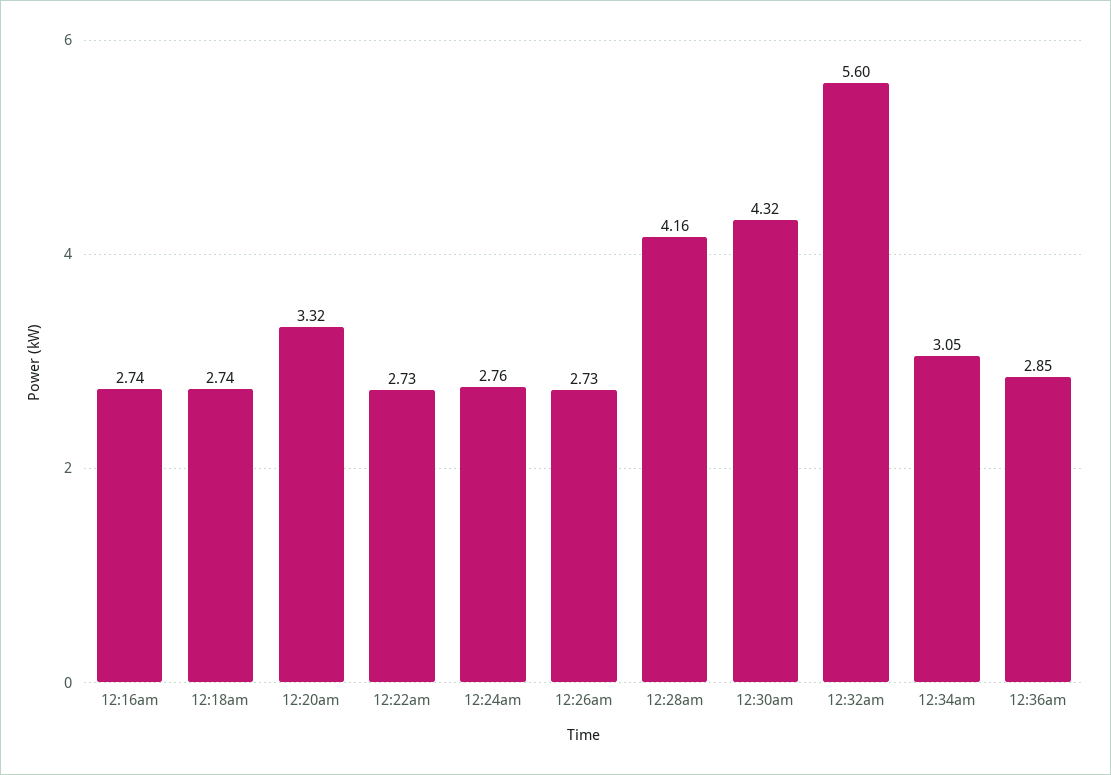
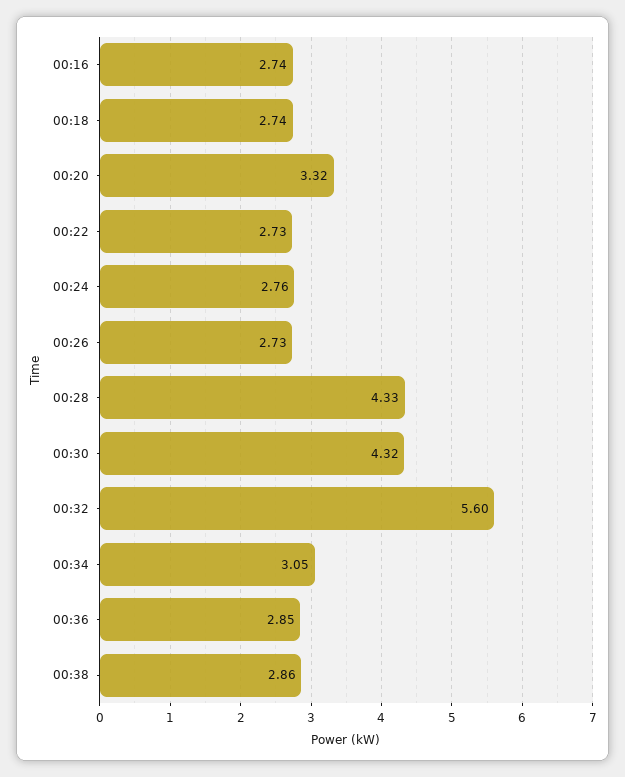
12:28am: 4.16 -> 4.33
00:38: none -> 2.86

